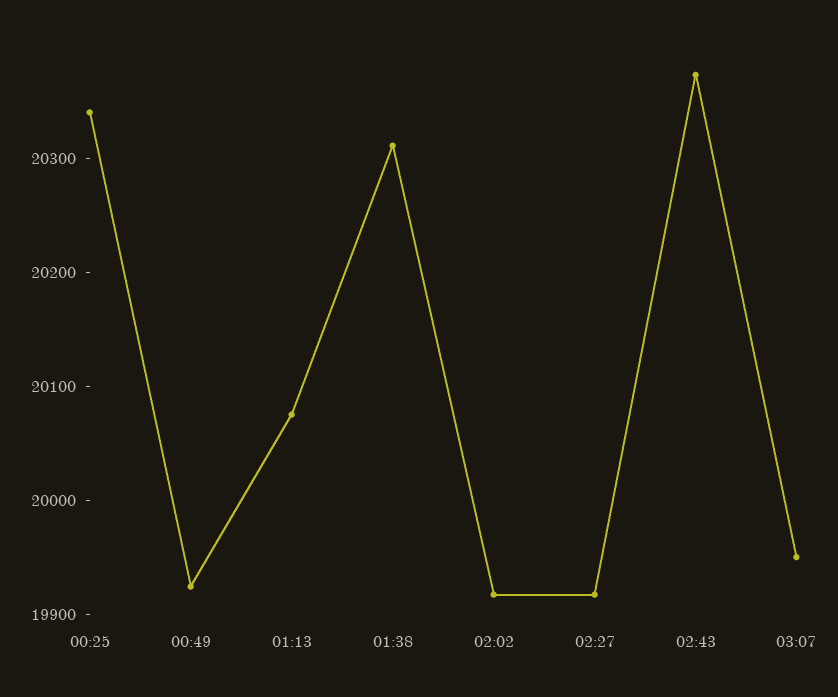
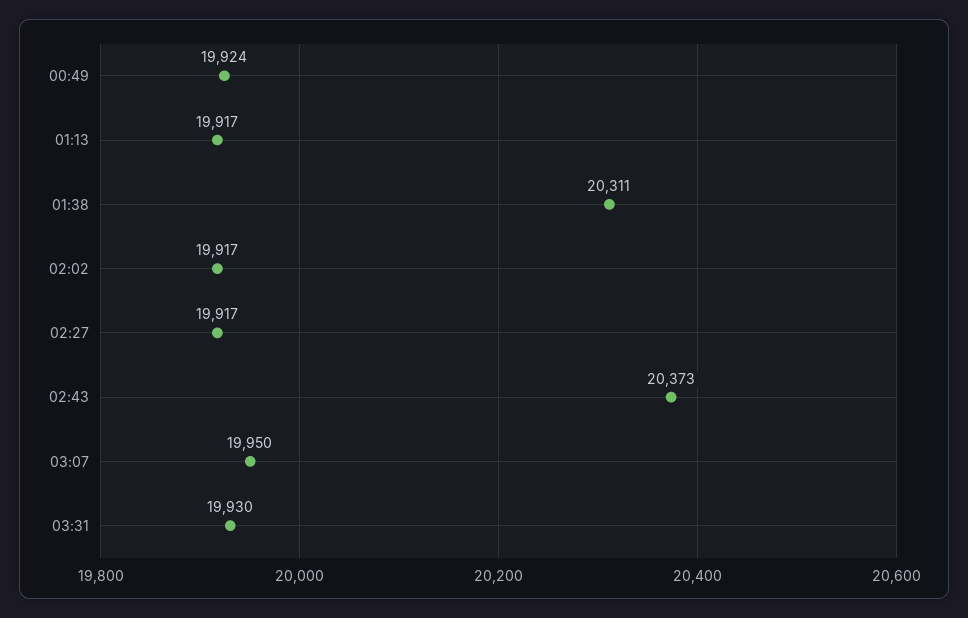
00:25: 20340 -> none
01:13: 20080 -> 19917
03:31: none -> 19930

